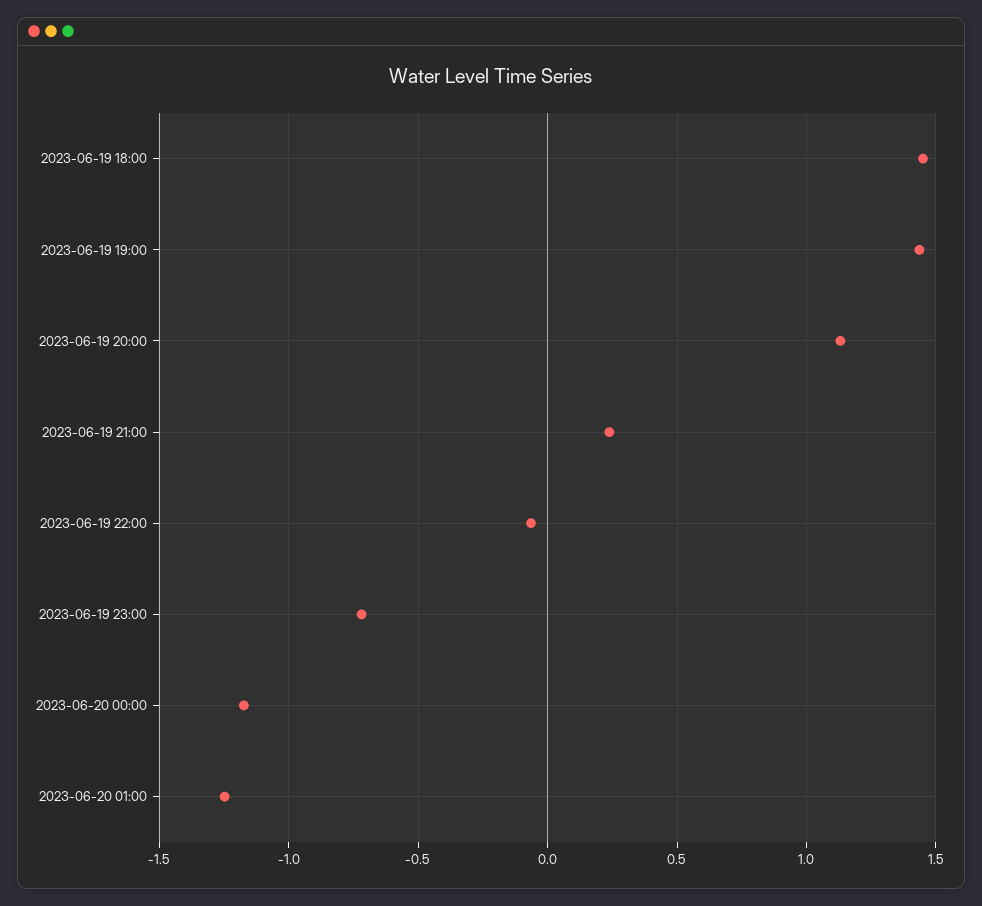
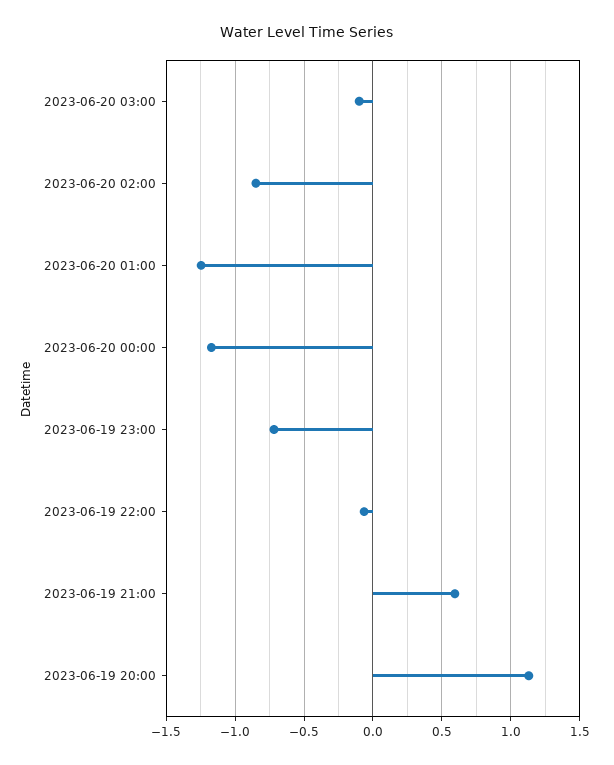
2023-06-19 18:00: 1.45 -> none
2023-06-19 19:00: 1.45 -> none
2023-06-19 21:00: 0.25 -> 0.6
2023-06-20 03:00: none -> -0.1
2023-06-20 02:00: none -> -0.85

